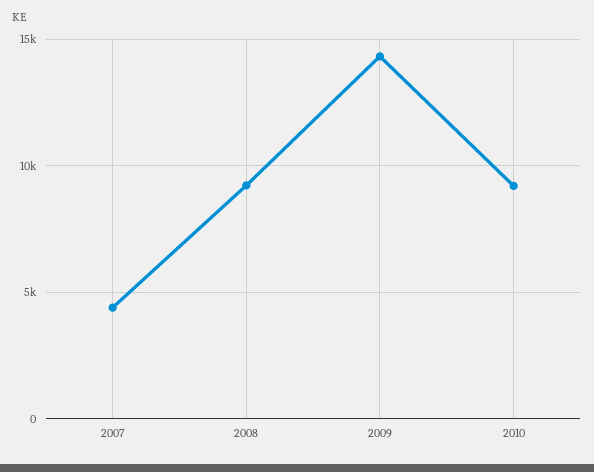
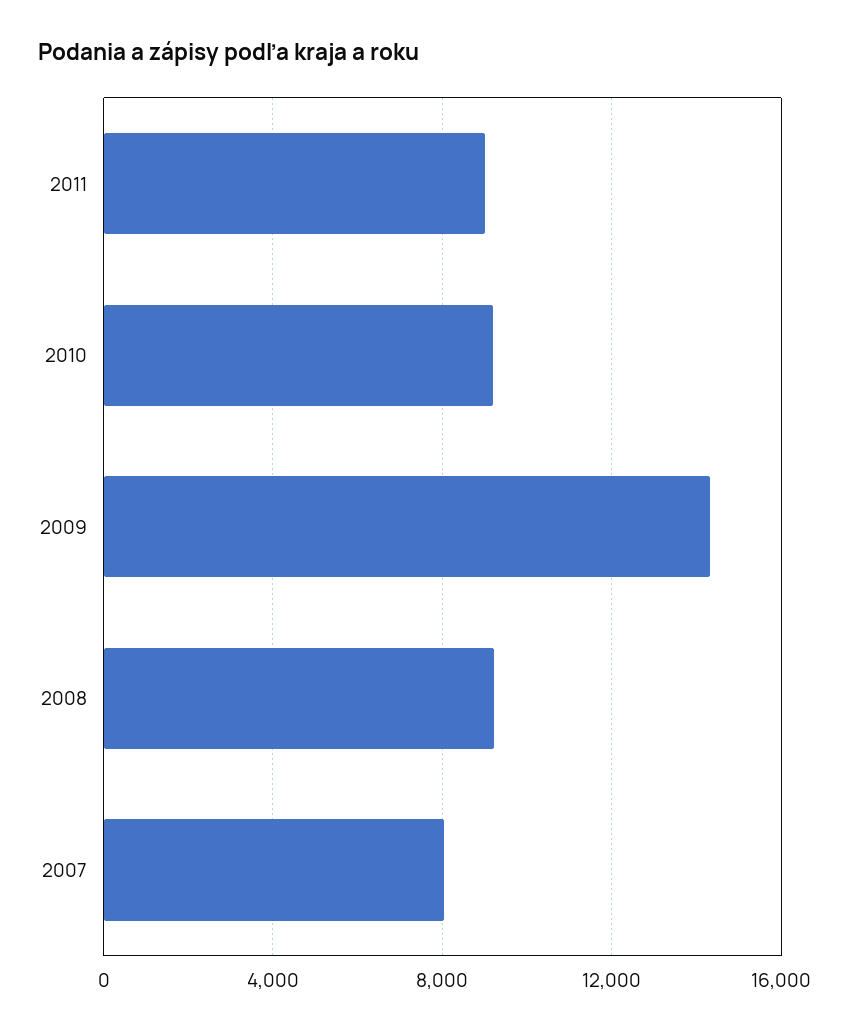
2007: 4500 -> 8000
2011: none -> 9000

